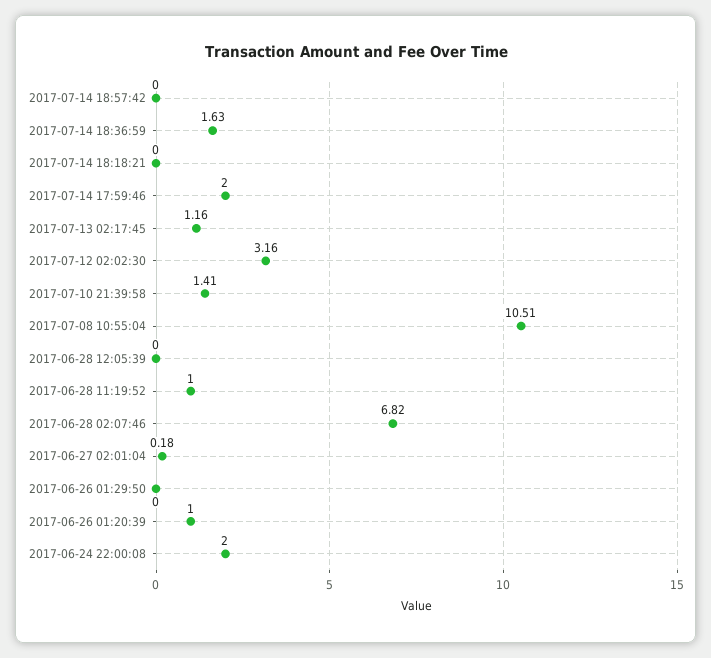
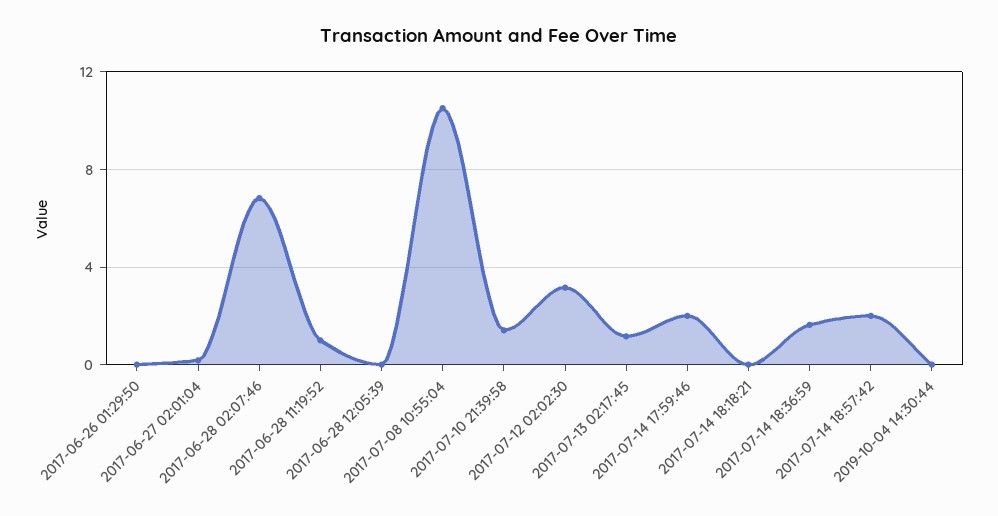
2017-07-14 18:57:42: 0 -> 2
2017-06-26 01:20:39: 1 -> none
2017-06-24 22:00:08: 2 -> none
2019-10-04 14:30:44: none -> 0

